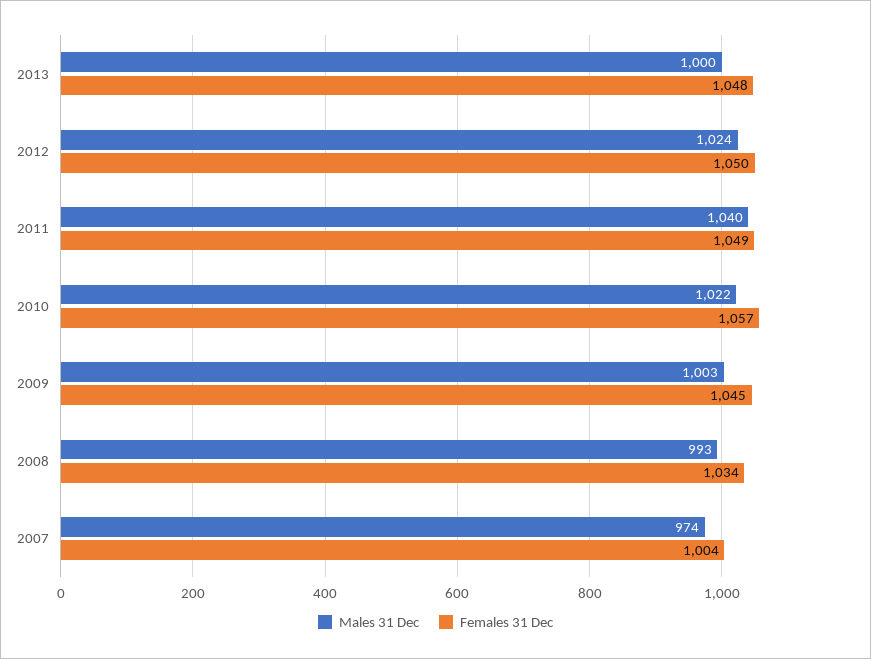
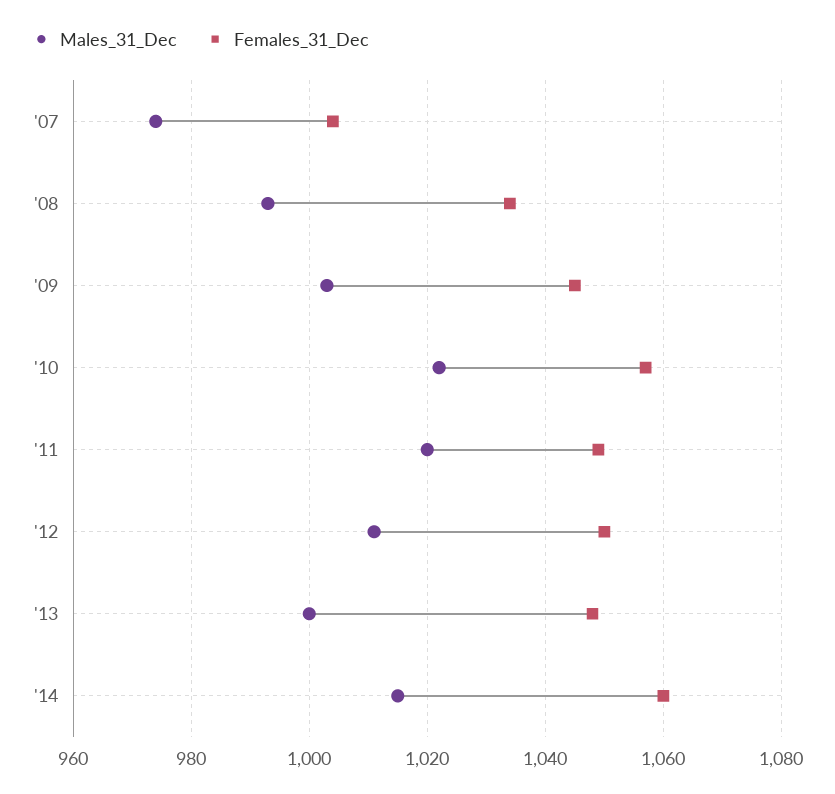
Males 31 Dec, 2012: 1024 -> 1010
Males 31 Dec, 2011: 1040 -> 1020
Males 31 Dec, '14: none -> 1015
Females 31 Dec, '14: none -> 1060

